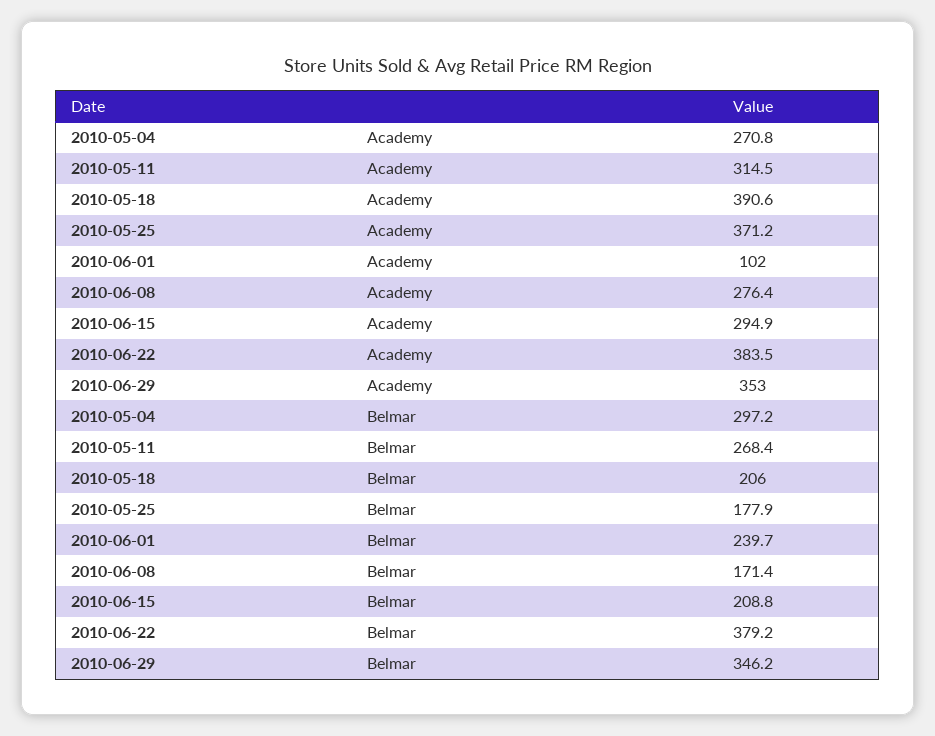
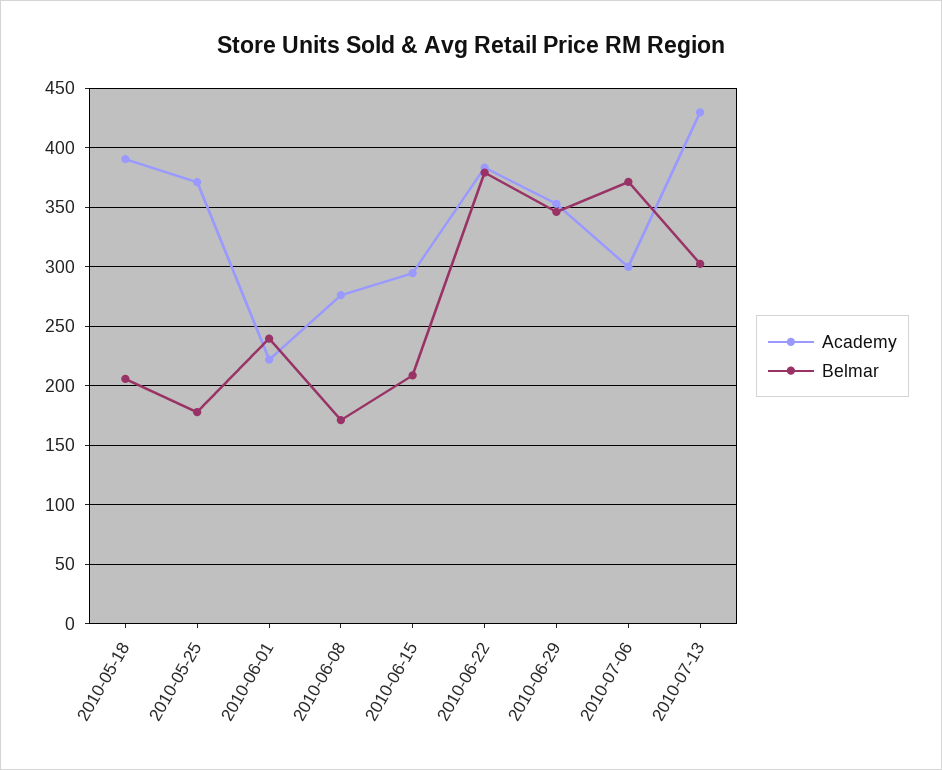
Academy, 2010-05-04: 270.8 -> none
Academy, 2010-05-11: 314.5 -> none
Academy, 2010-06-01: 102 -> 220
Belmar, 2010-05-04: 297.2 -> none
Belmar, 2010-05-11: 268.4 -> none
Academy, 2010-07-06: none -> 300
Belmar, 2010-07-06: none -> 370
Academy, 2010-07-13: none -> 430
Belmar, 2010-07-13: none -> 300

